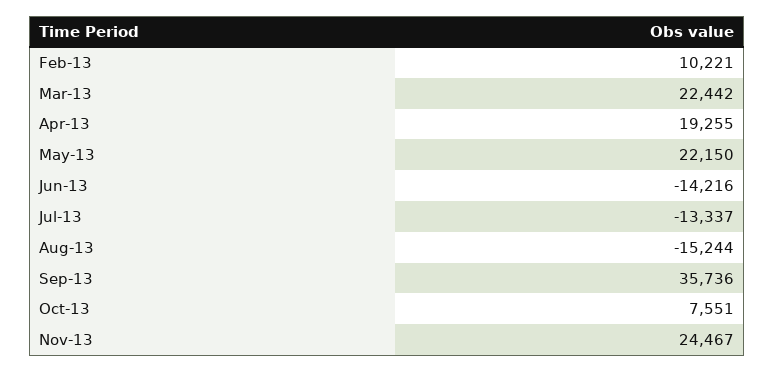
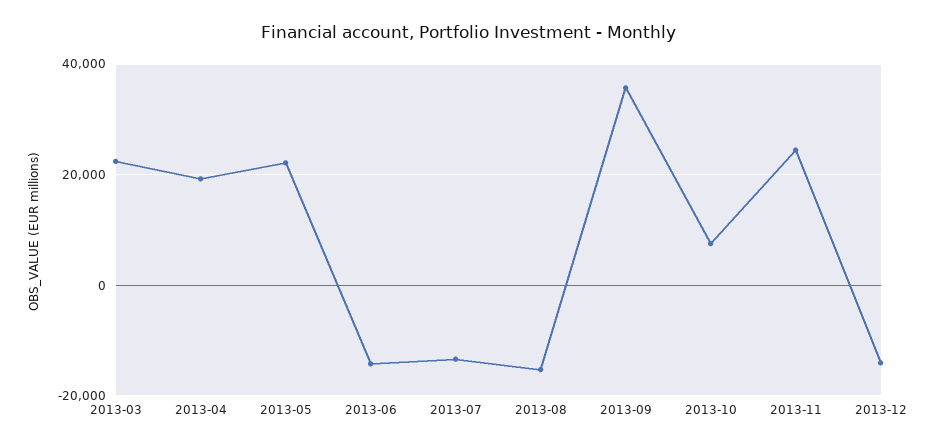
Feb-13: 10221 -> none
2013-12: none -> -14000

